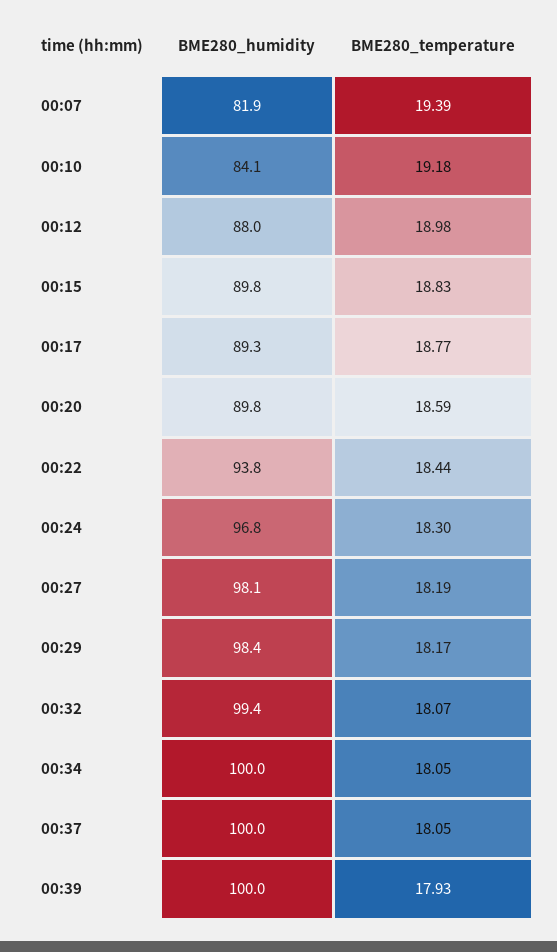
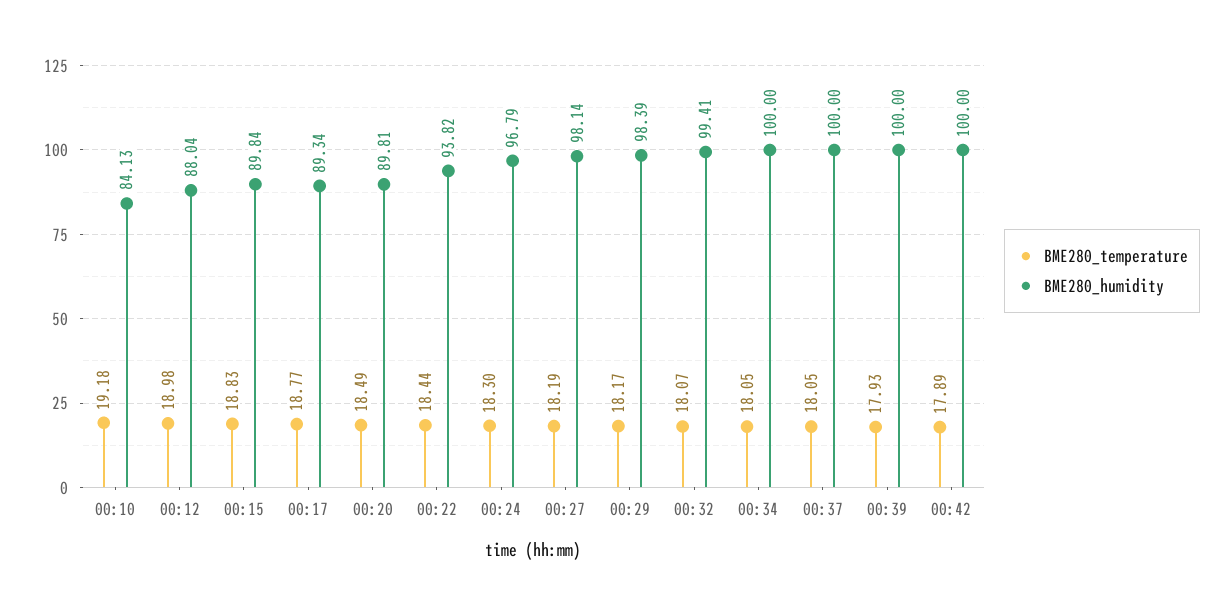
BME280_humidity, 00:07: 81.9 -> none
BME280_temperature, 00:07: 19.39 -> none
BME280_temperature, 00:20: 18.59 -> 18.49
BME280_temperature, 00:42: none -> 17.89
BME280_humidity, 00:42: none -> 100

